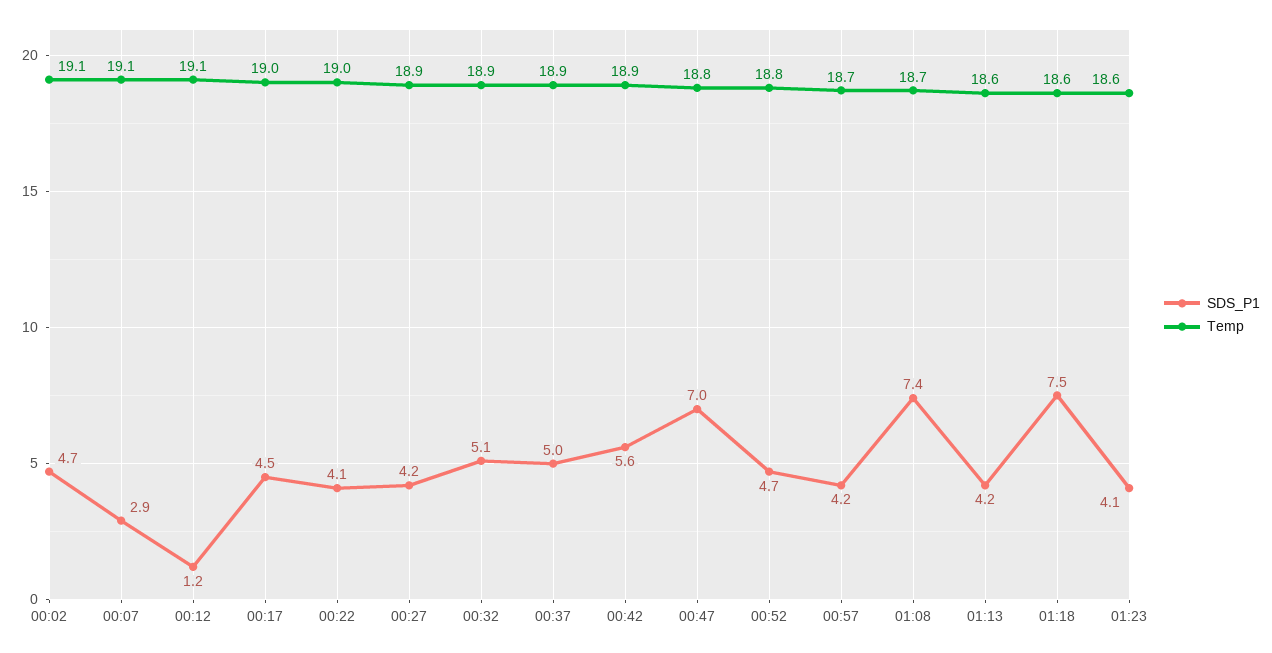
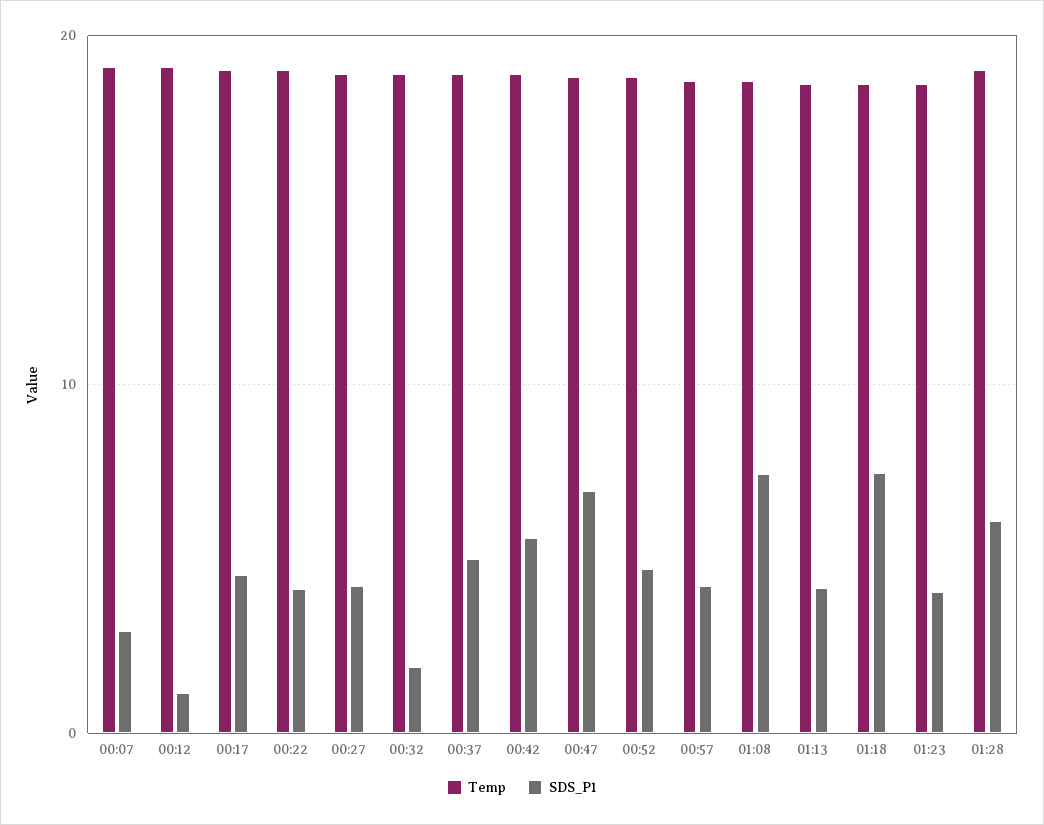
SDS_P1, 00:02: 4.7 -> none
Temp, 00:02: 19.1 -> none
SDS_P1, 00:32: 5.1 -> 2
Temp, 01:28: none -> 19
SDS_P1, 01:28: none -> 6

